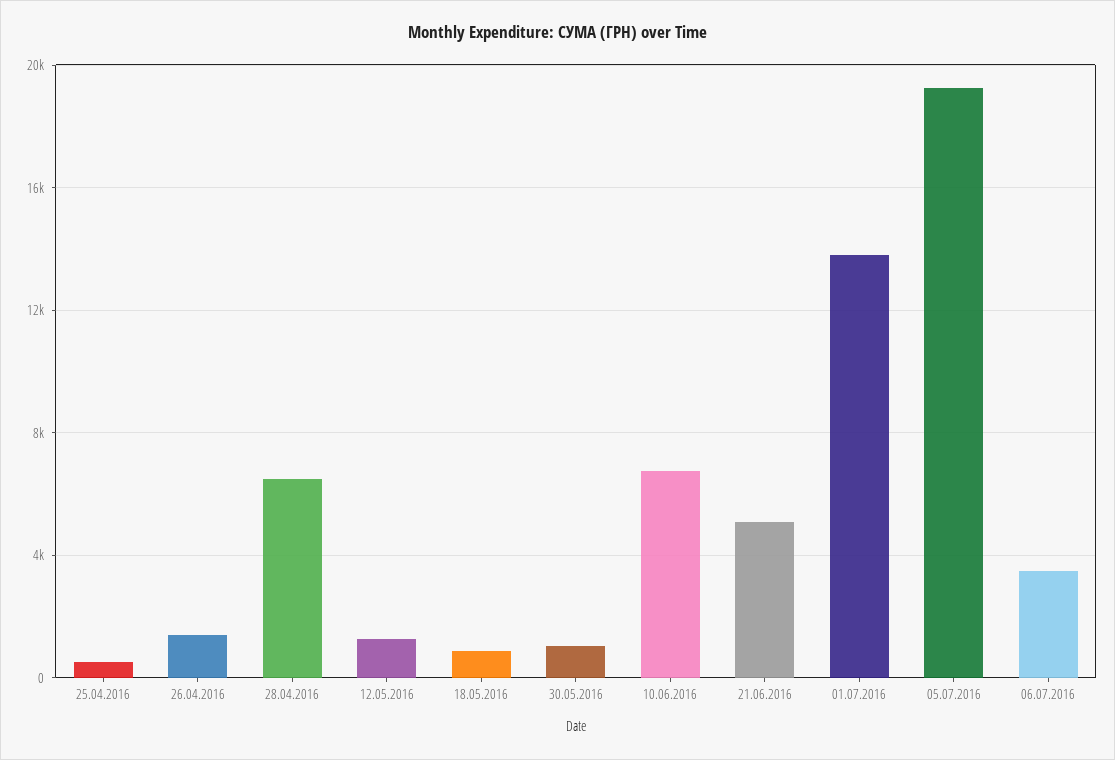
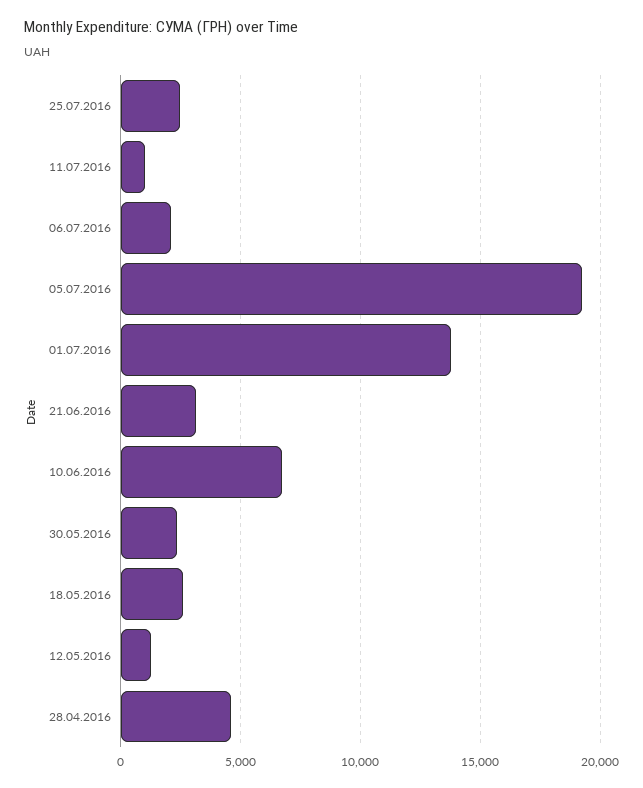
25.04.2016: 500 -> none
26.04.2016: 1500 -> none
28.04.2016: 6500 -> 4500
18.05.2016: 1000 -> 2500
30.05.2016: 1000 -> 2500
21.06.2016: 5000 -> 3000
06.07.2016: 3500 -> 2000
25.07.2016: none -> 2500
11.07.2016: none -> 1000

